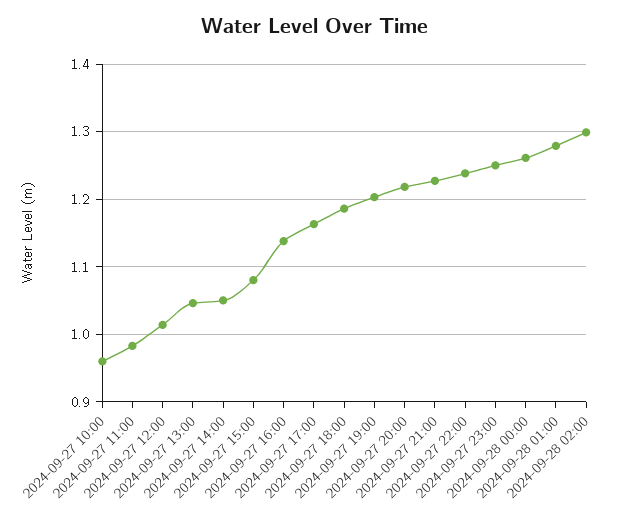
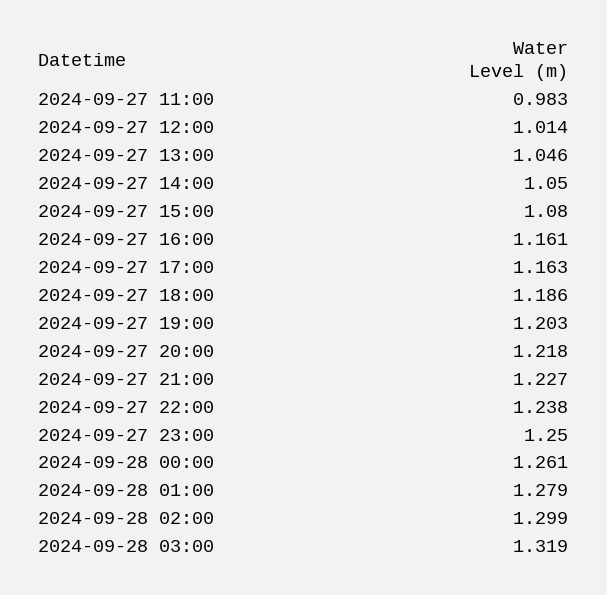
2024-09-27 10:00: 0.96 -> none
2024-09-27 16:00: 1.14 -> 1.161
2024-09-28 03:00: none -> 1.319

